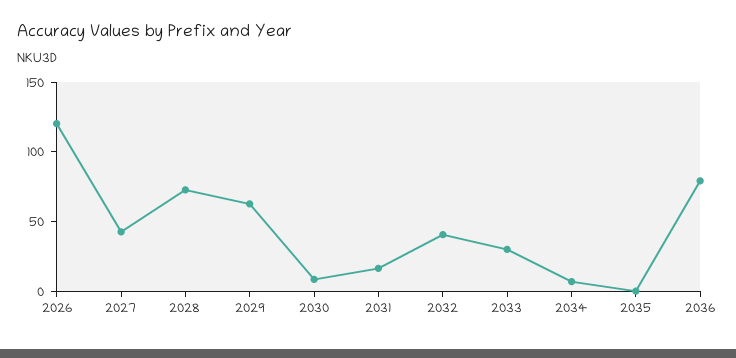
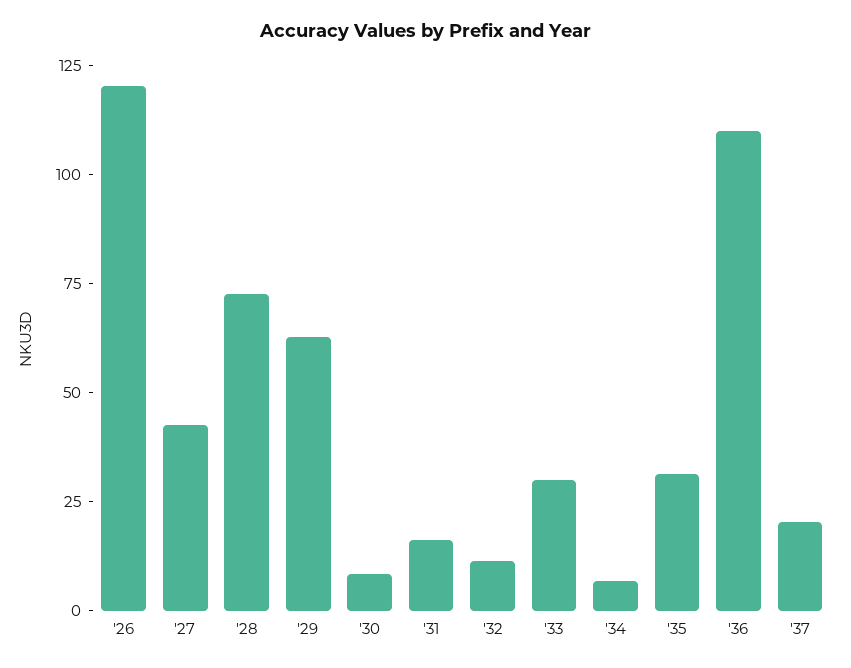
2032: 40 -> 10
2035: 0 -> 30
2036: 80 -> 110
'37: none -> 20

